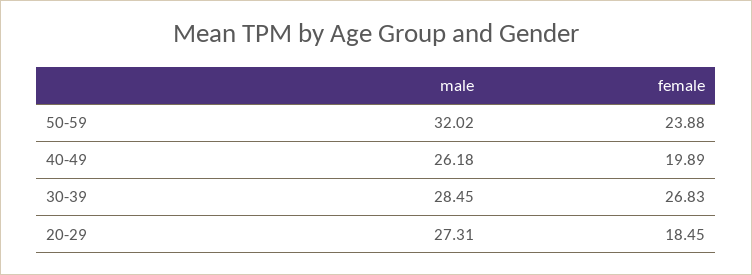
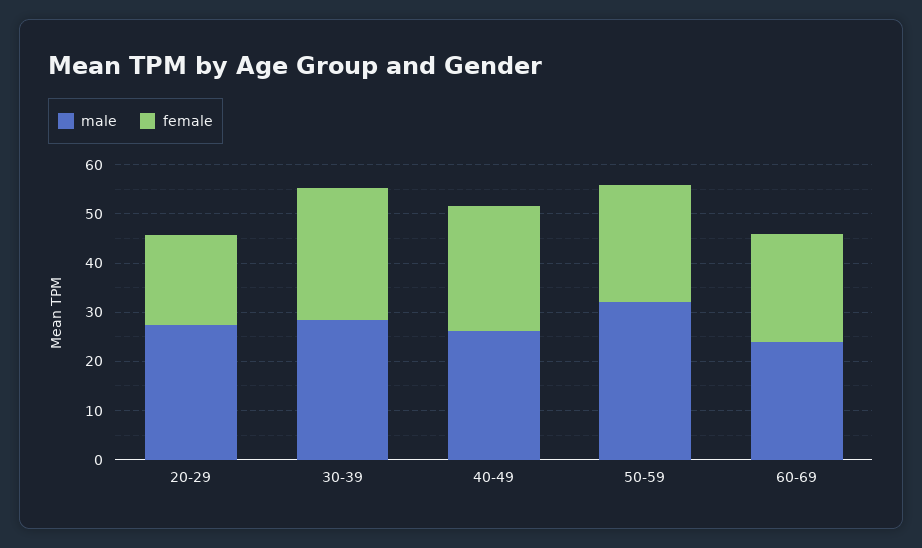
female, 40-49: 19.89 -> 26
male, 60-69: none -> 24
female, 60-69: none -> 22

